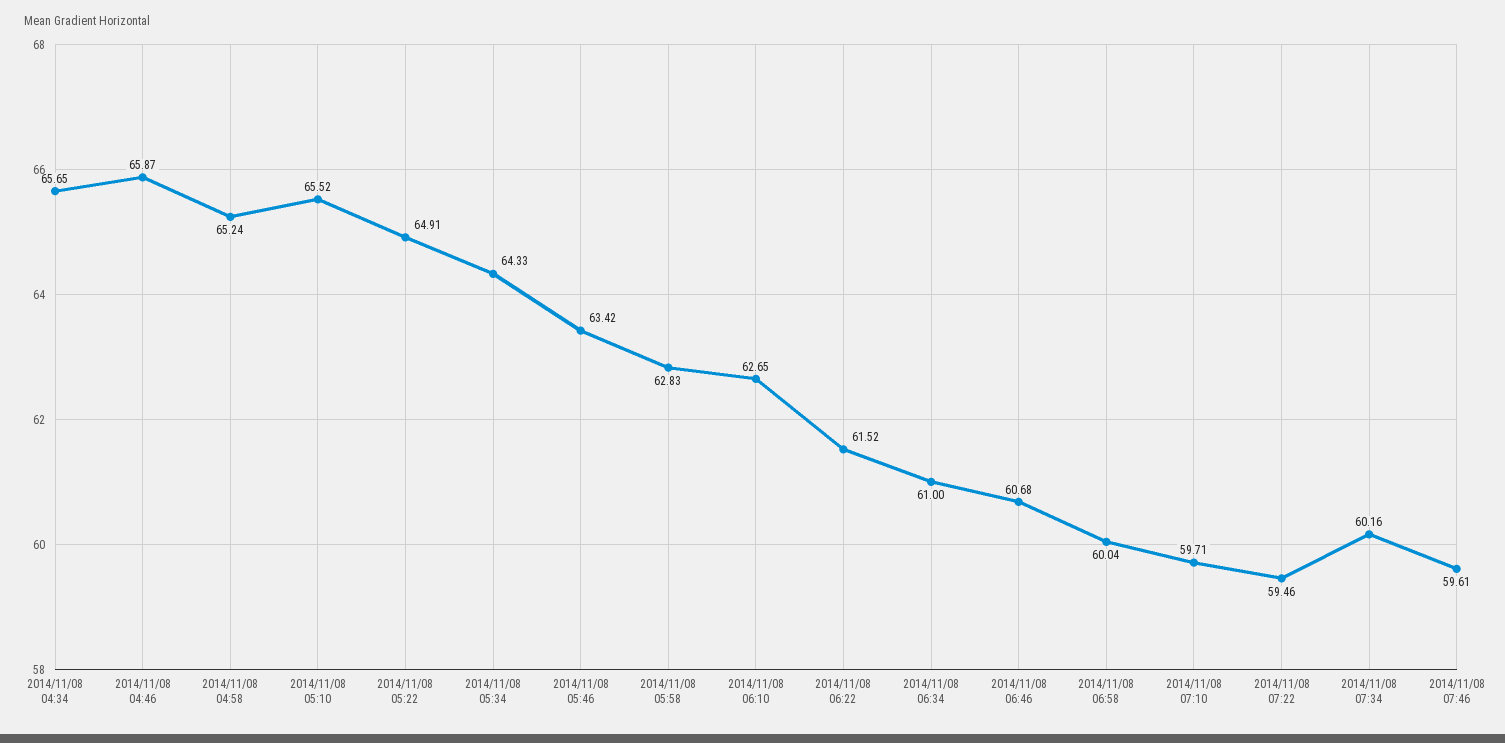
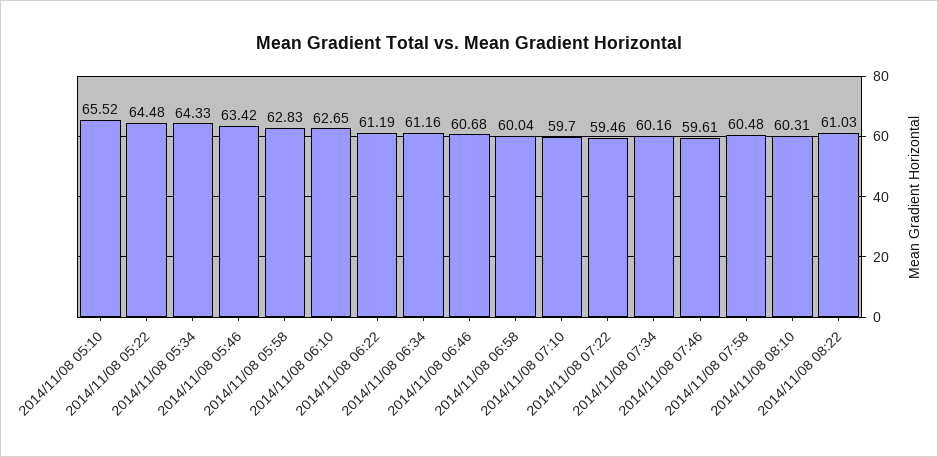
2014/11/08 04:34: 65.65 -> none
2014/11/08 04:46: 65.87 -> none
2014/11/08 04:58: 65.24 -> none
2014/11/08 05:22: 64.91 -> 64.48
2014/11/08 06:22: 61.52 -> 61.19
2014/11/08 06:34: 61 -> 61.16
2014/11/08 07:10: 59.71 -> 59.7
2014/11/08 07:58: none -> 60.48
2014/11/08 08:10: none -> 60.31
2014/11/08 08:22: none -> 61.03

